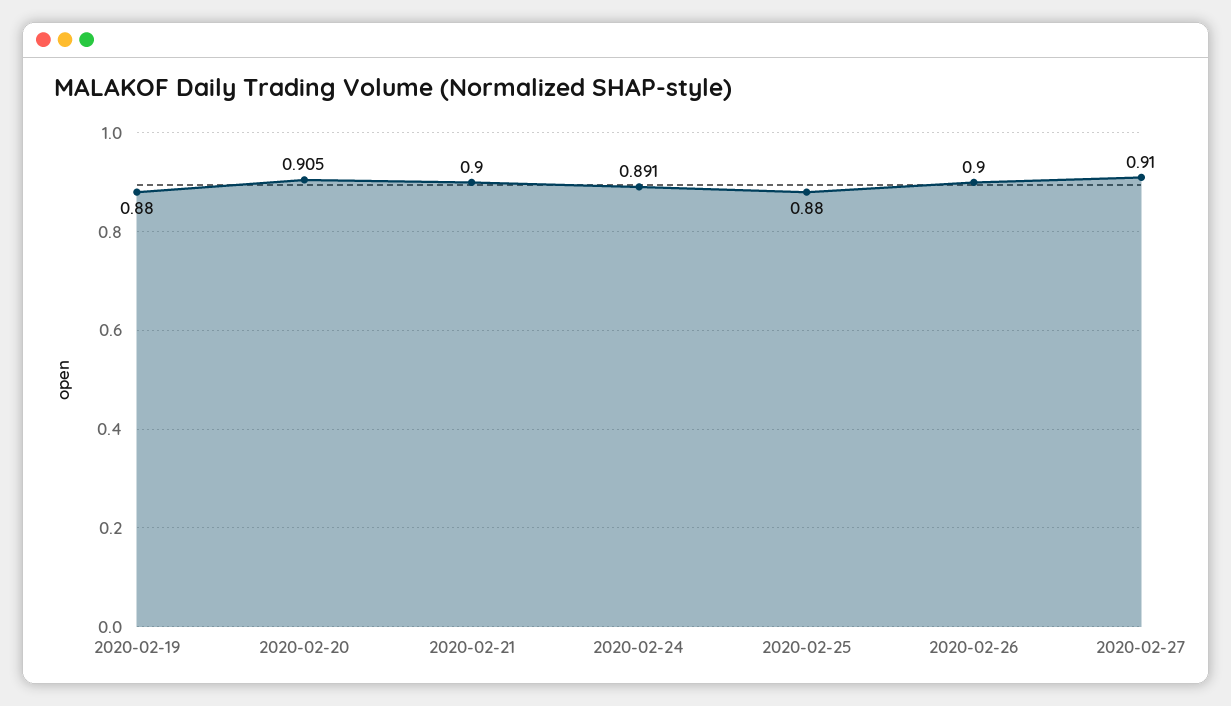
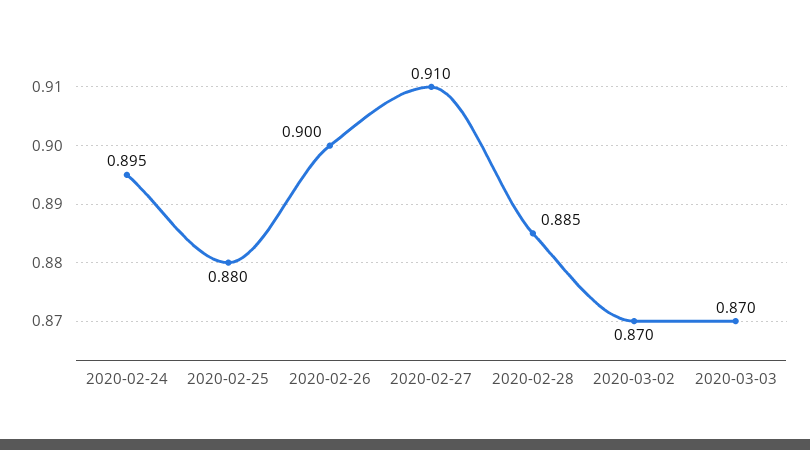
2020-02-19: 0.88 -> none
2020-02-20: 0.905 -> none
2020-02-21: 0.9 -> none
2020-02-24: 0.891 -> 0.895
2020-02-28: none -> 0.885
2020-03-02: none -> 0.87
2020-03-03: none -> 0.87

